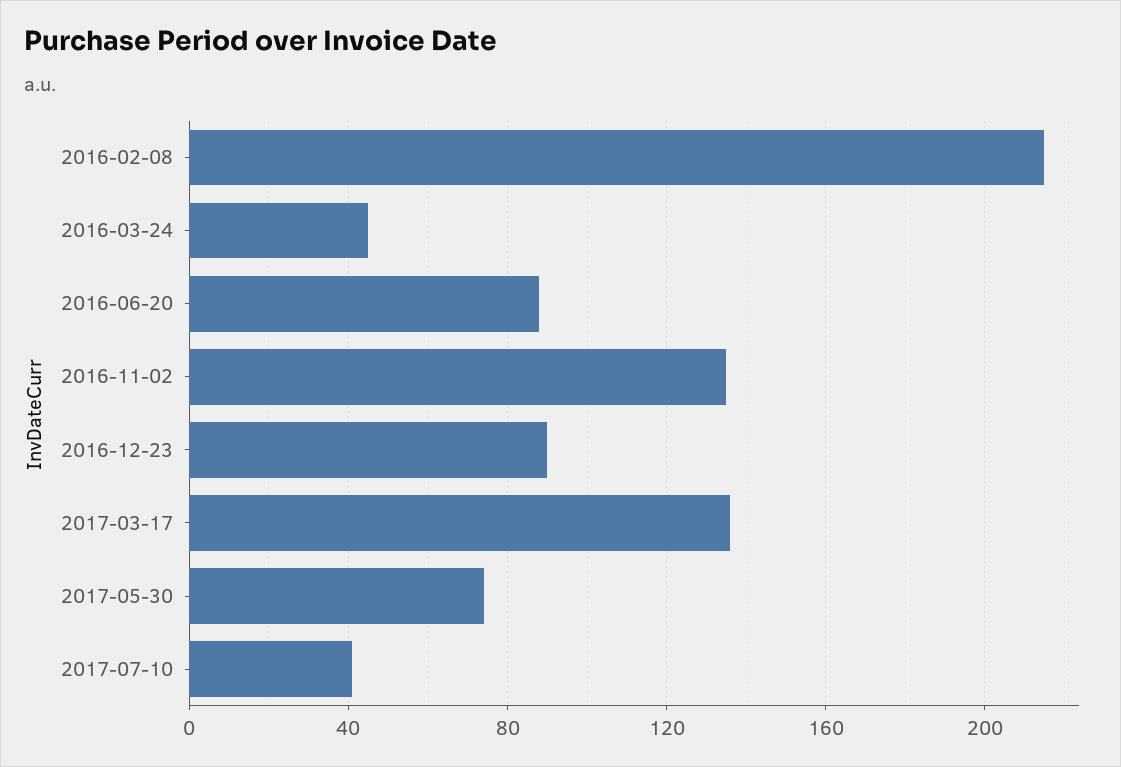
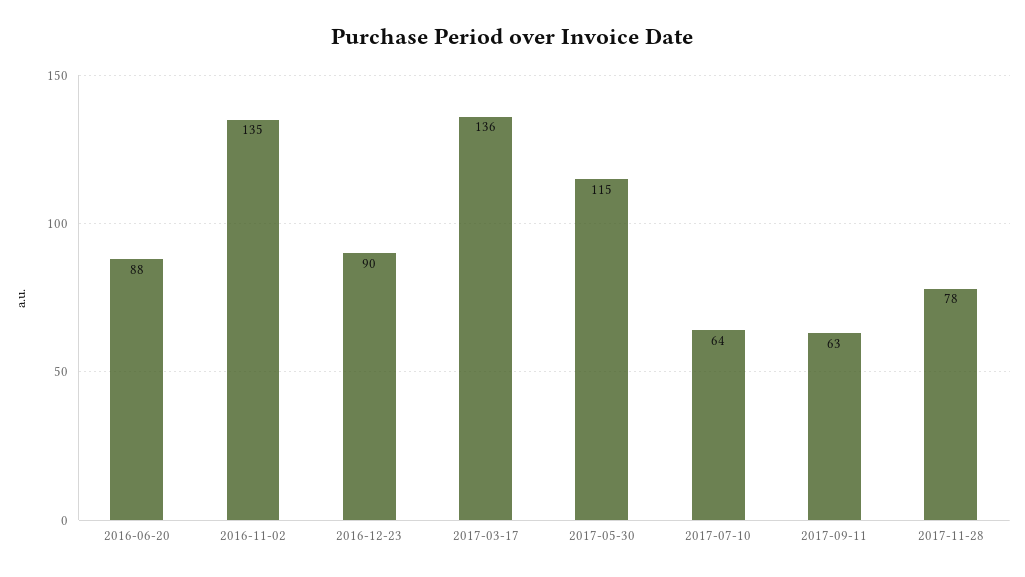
2016-02-08: 215 -> none
2016-03-24: 45 -> none
2017-05-30: 75 -> 115
2017-07-10: 40 -> 64
2017-09-11: none -> 63
2017-11-28: none -> 78

